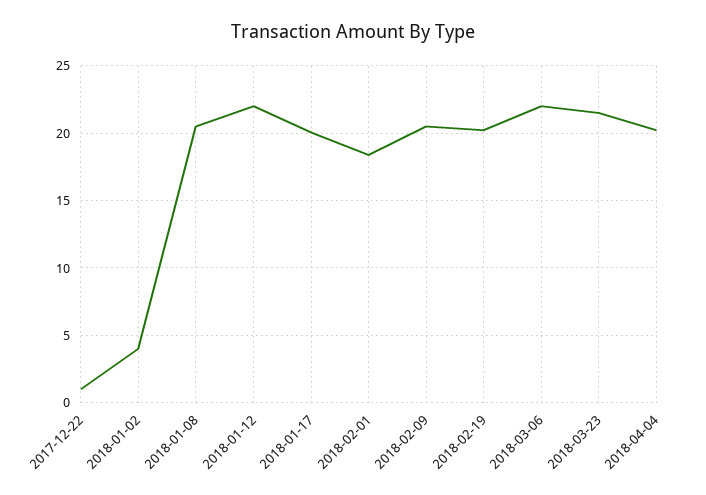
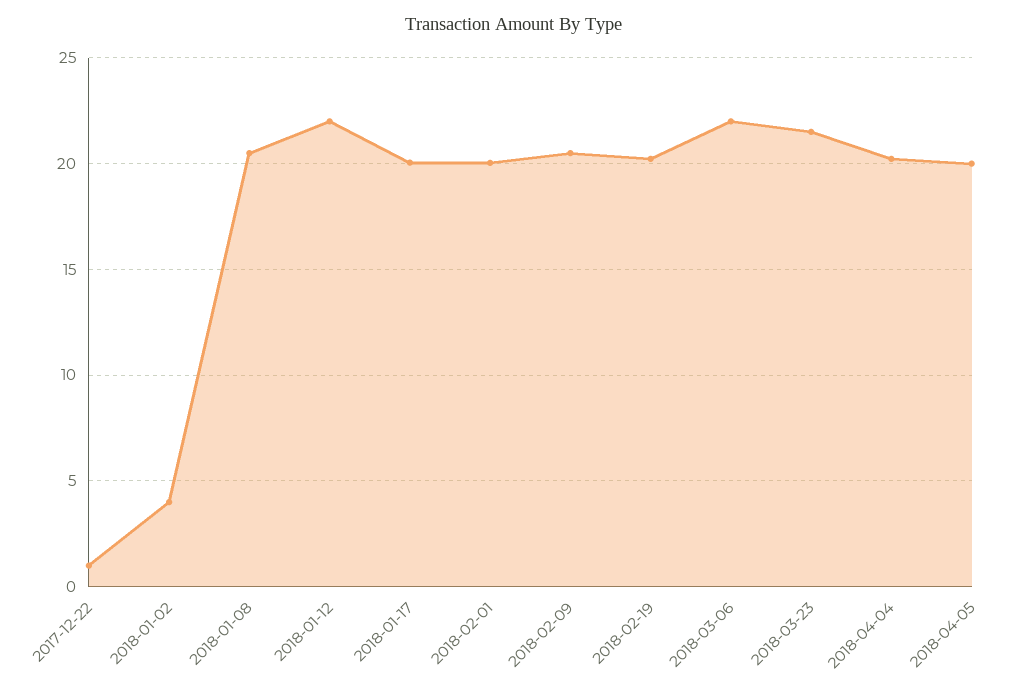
2018-02-01: 18.5 -> 20
2018-04-05: none -> 20

